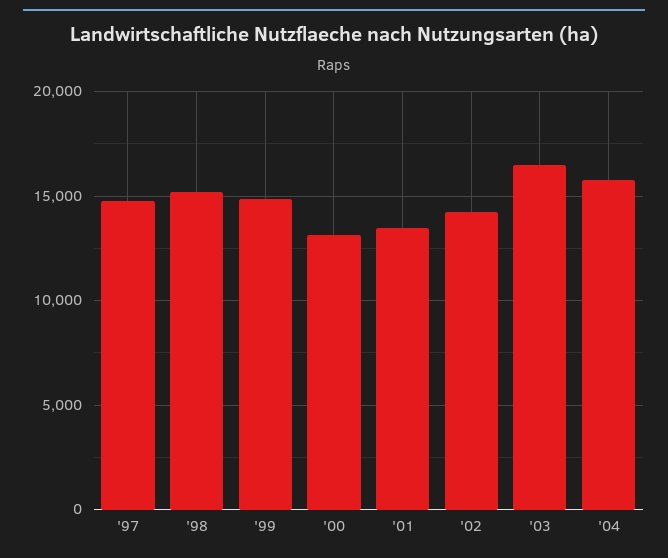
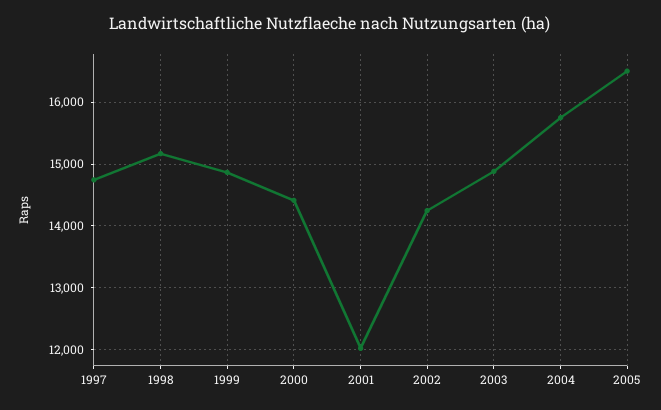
'00: 13000 -> 14400
'01: 13500 -> 12000
'03: 16500 -> 14900
2005: none -> 16500

